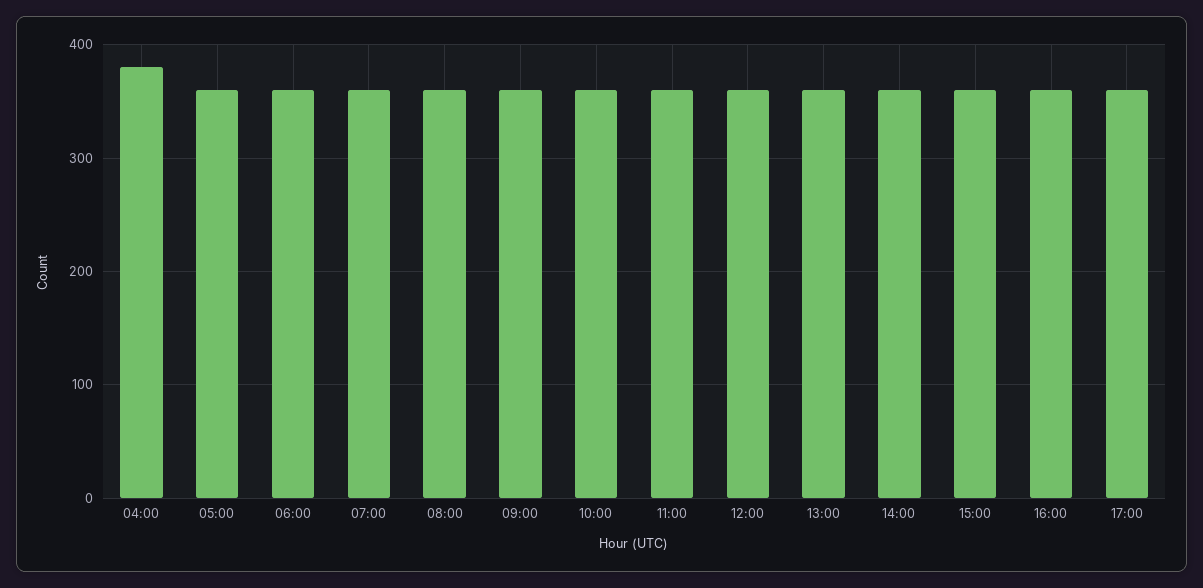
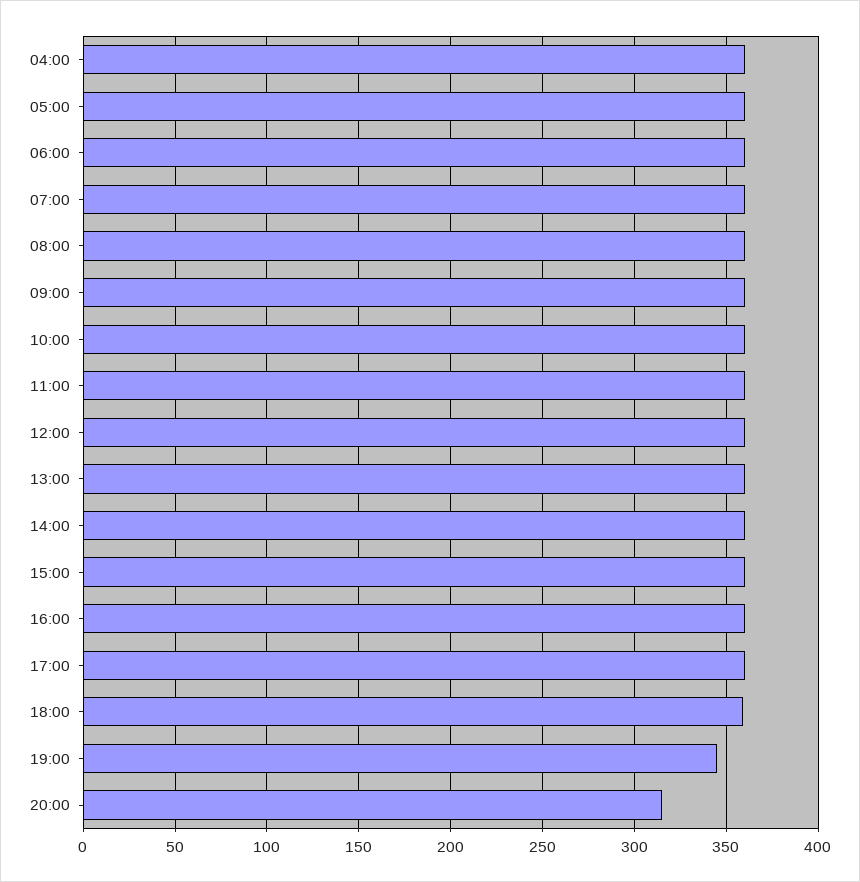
04:00: 380 -> 360
18:00: none -> 360
19:00: none -> 345
20:00: none -> 315

